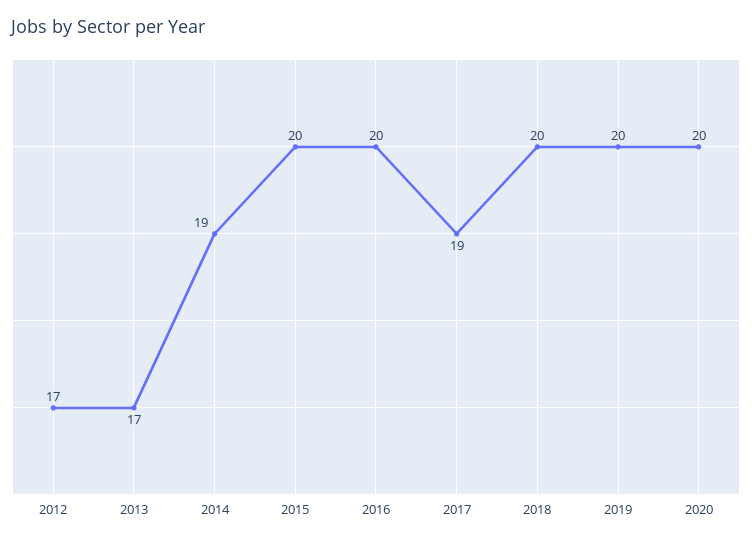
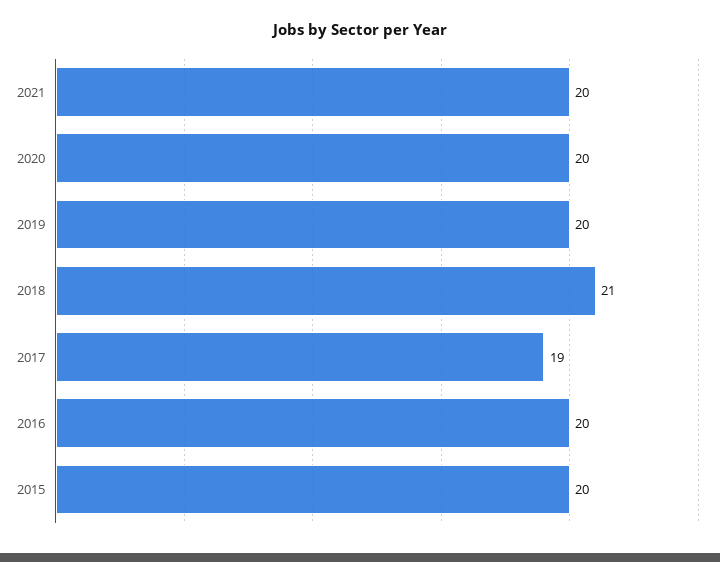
2012: 17 -> none
2013: 17 -> none
2014: 19 -> none
2018: 20 -> 21
2021: none -> 20

